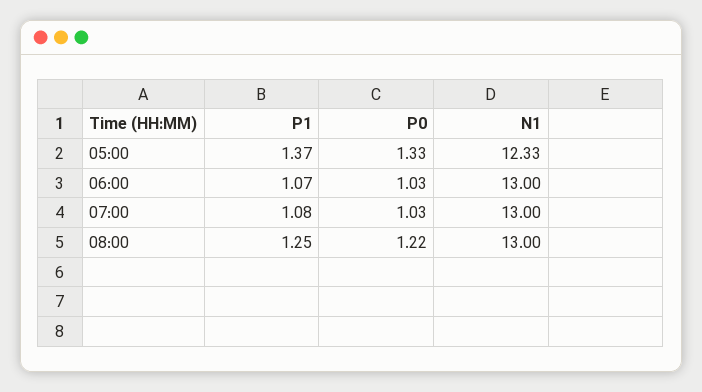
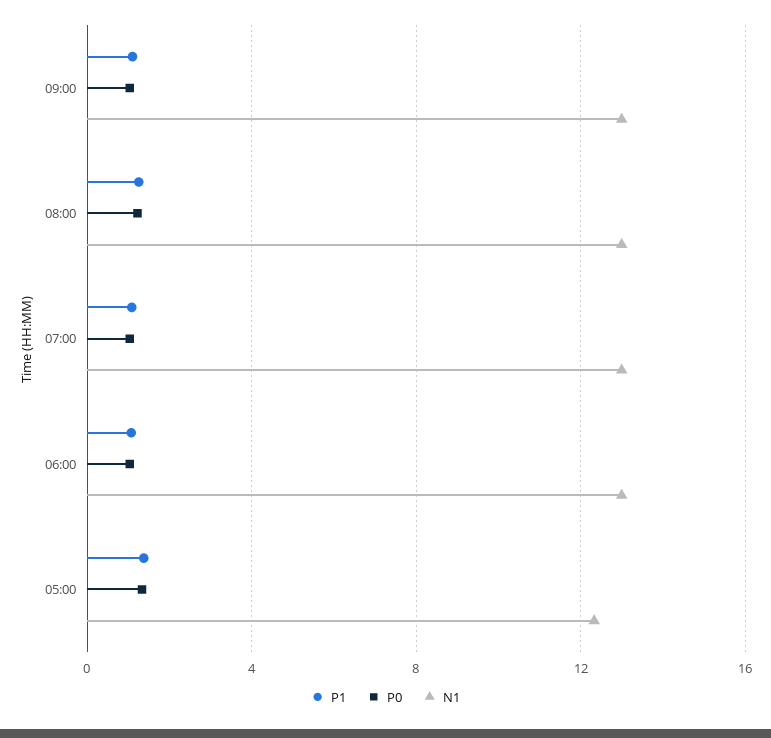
P1, 09:00: none -> 1
P0, 09:00: none -> 1
N1, 09:00: none -> 13

